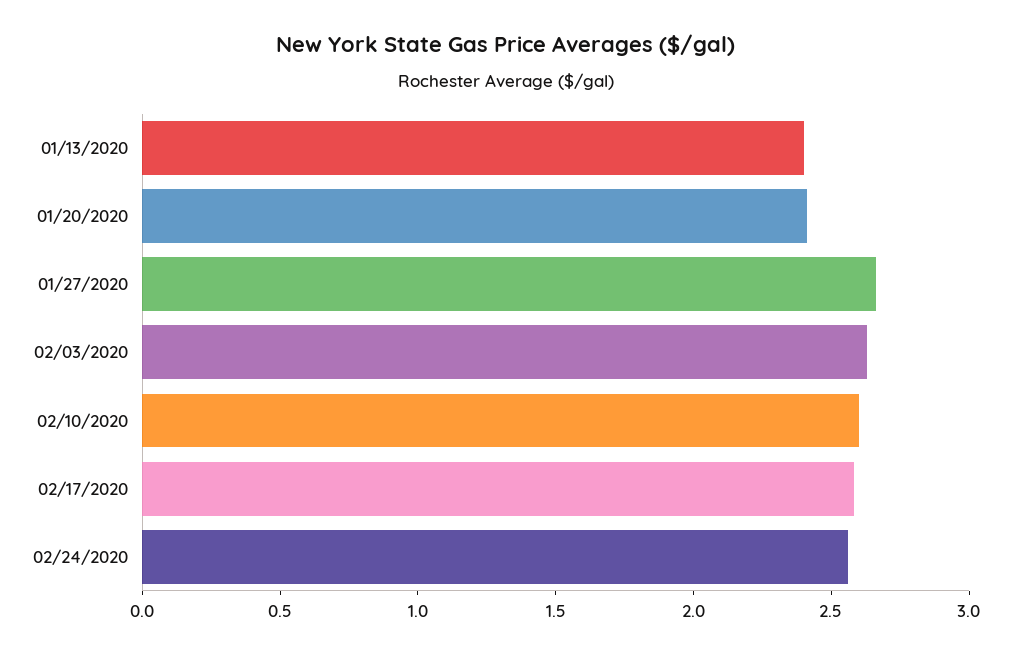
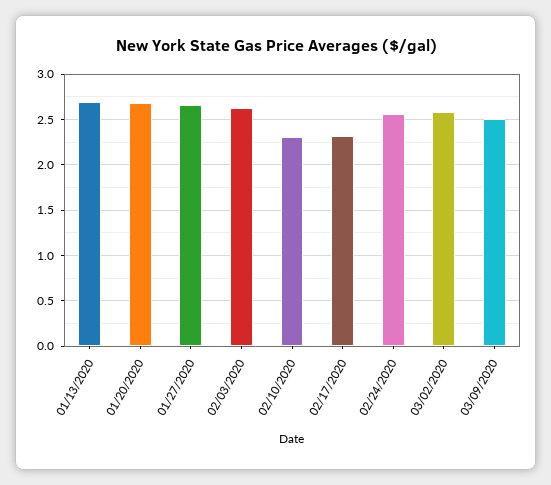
01/13/2020: 2.4 -> 2.7
01/20/2020: 2.4 -> 2.7
02/10/2020: 2.6 -> 2.3
02/17/2020: 2.6 -> 2.3
03/02/2020: none -> 2.6
03/09/2020: none -> 2.5

